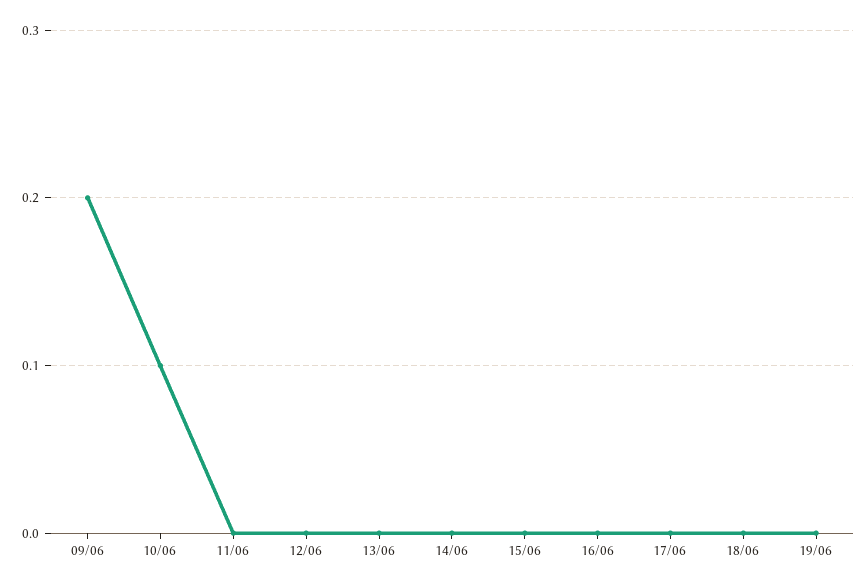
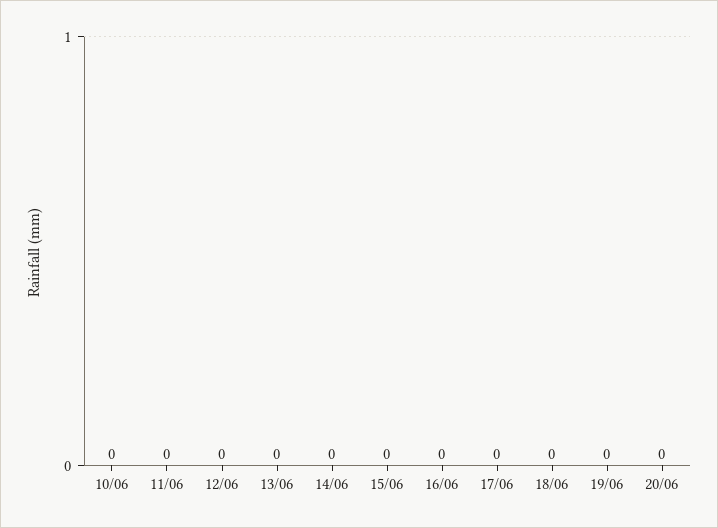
09/06: 0.2 -> none
10/06: 0.1 -> 0
20/06: none -> 0

